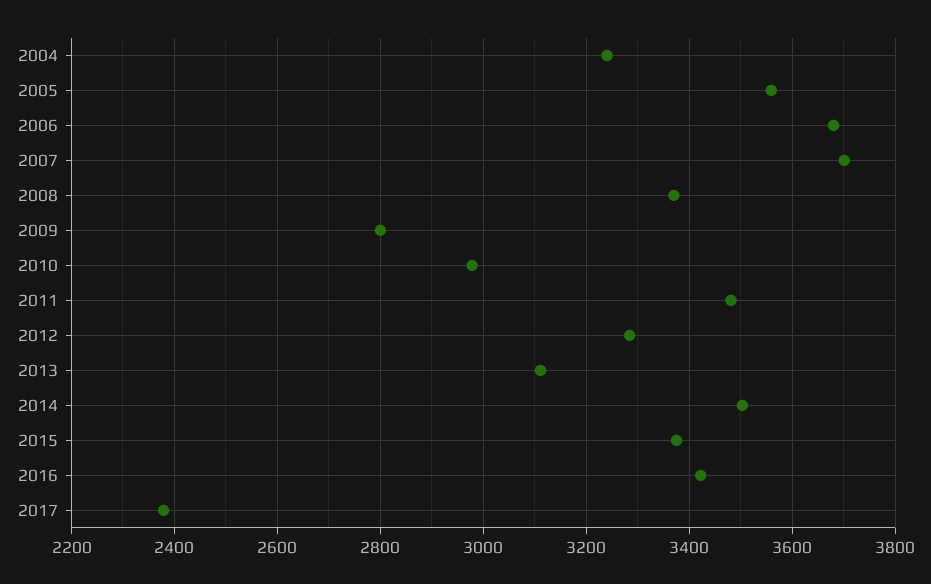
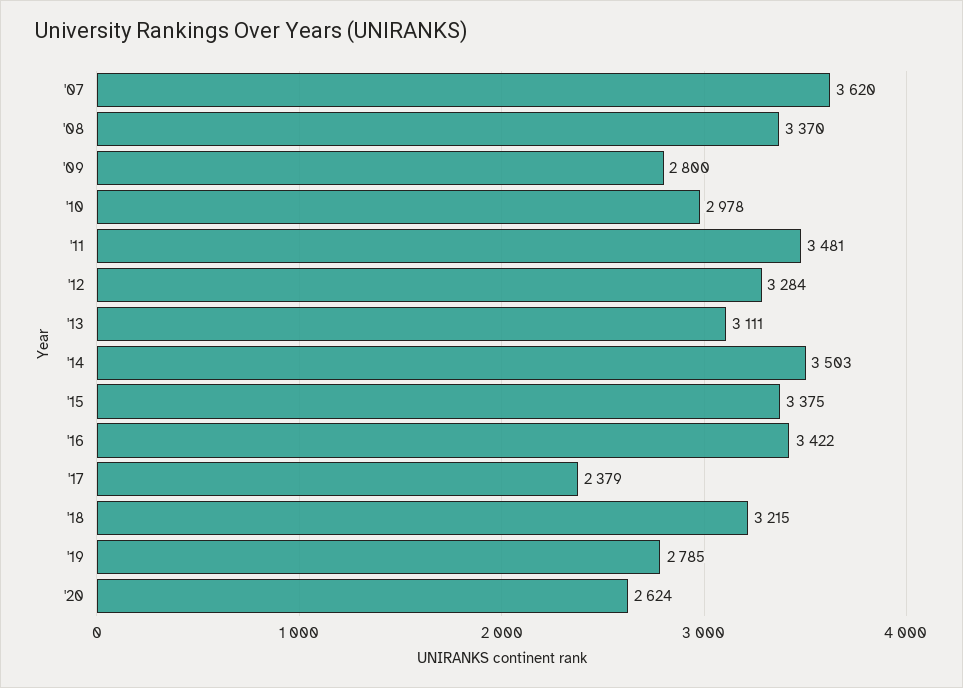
2004: 3240 -> none
2005: 3560 -> none
2006: 3680 -> none
2007: 3700 -> 3620
'18: none -> 3215
'19: none -> 2785
'20: none -> 2624

